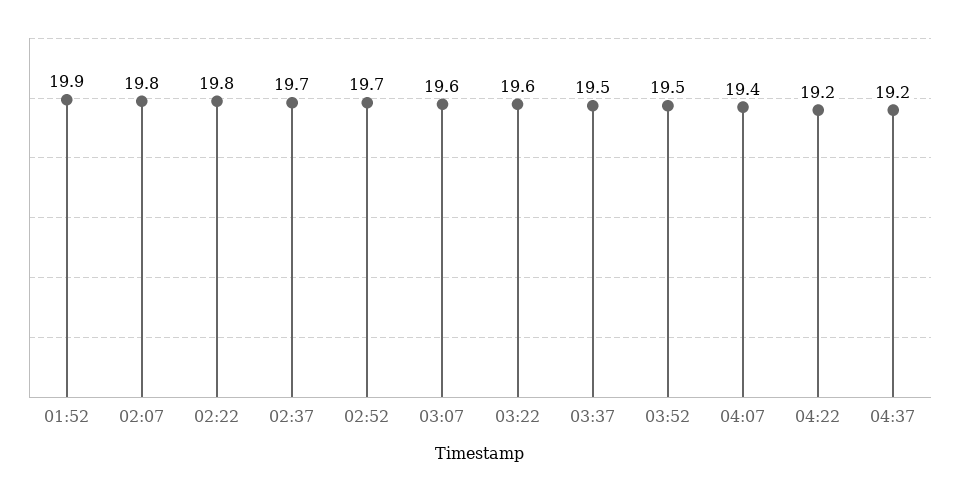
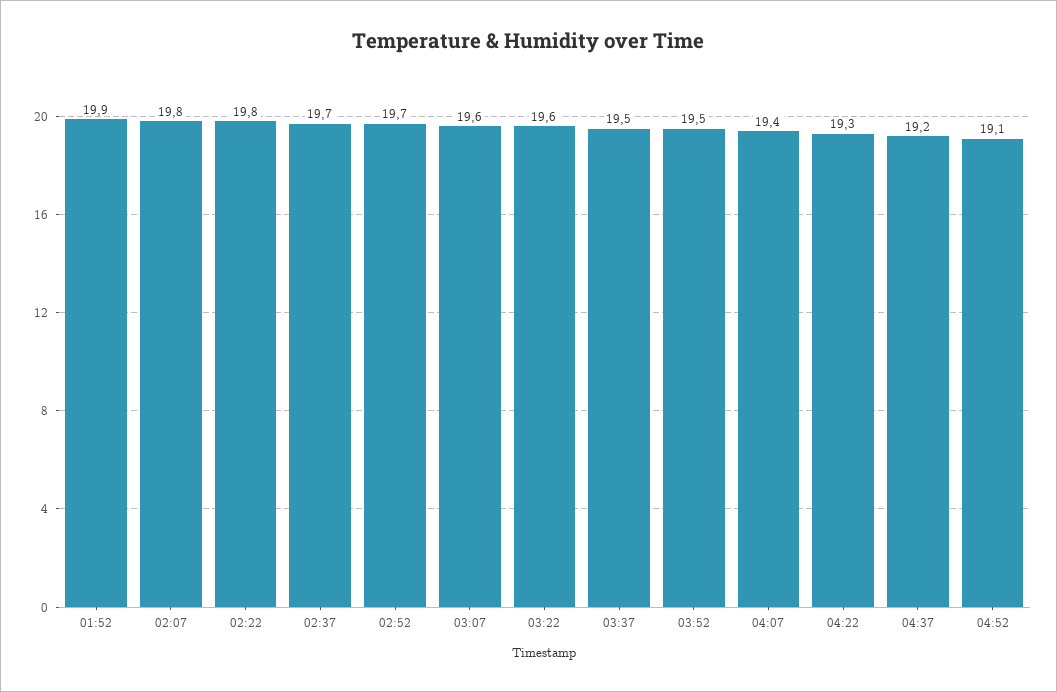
04:22: 19.2 -> 19.3
04:52: none -> 19.1

